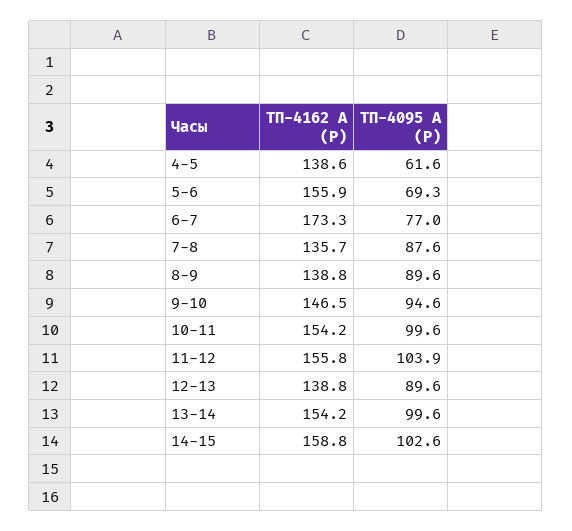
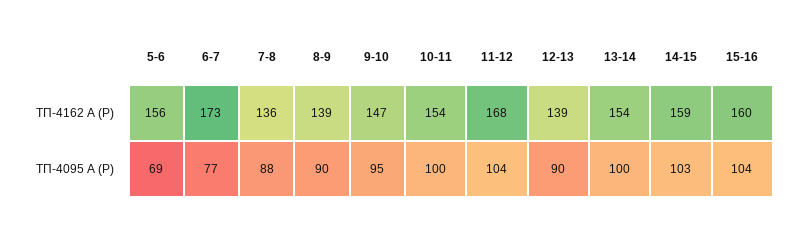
ТП-4162 А (P), 4-5: 138.6 -> none
ТП-4095 А (P), 4-5: 61.6 -> none
ТП-4162 А (P), 11-12: 155.8 -> 168
ТП-4162 А (P), 15-16: none -> 160
ТП-4095 А (P), 15-16: none -> 104

